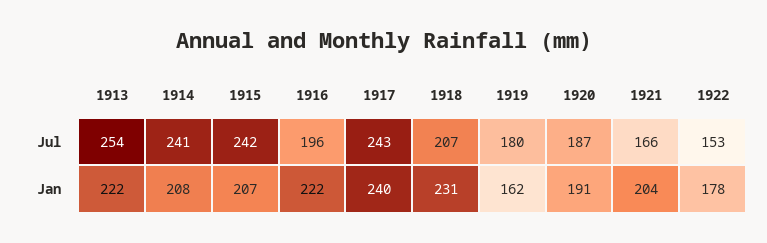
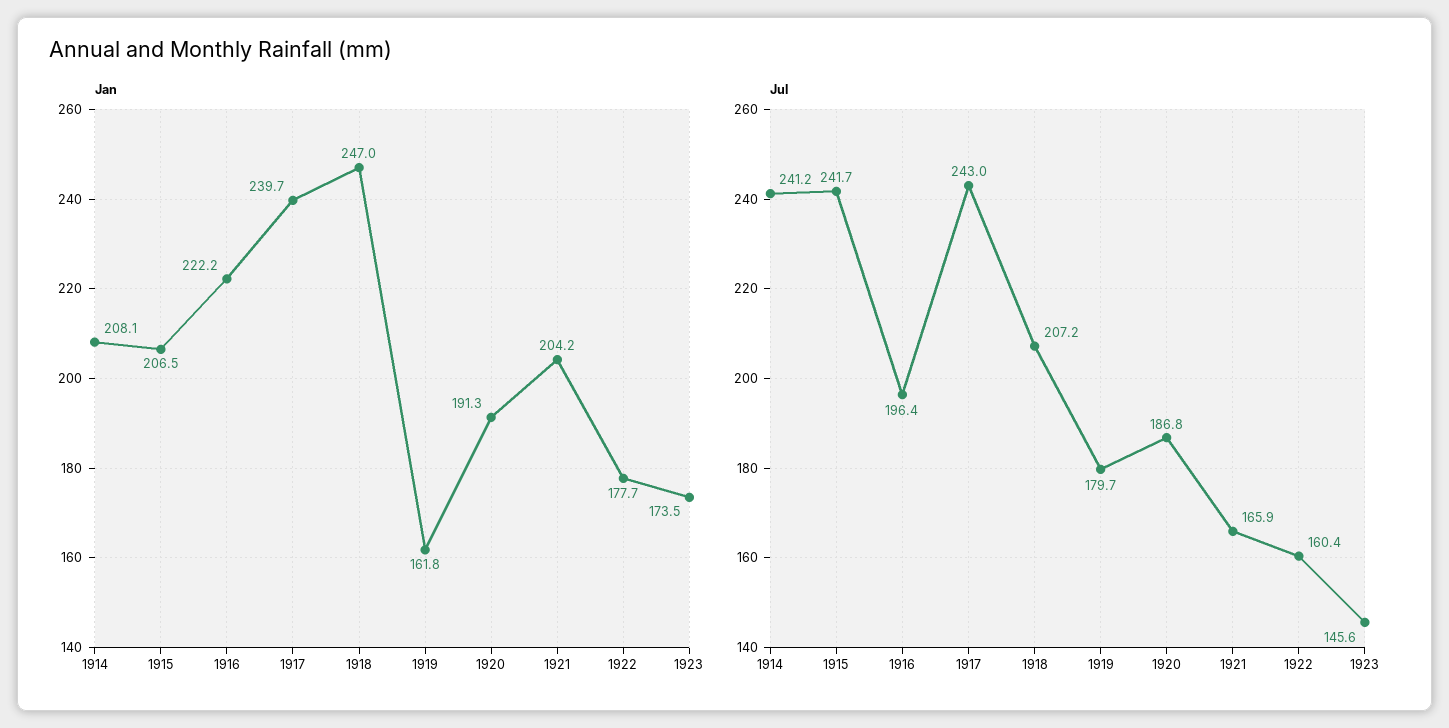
Jul, 1913: 254 -> none
Jul, 1922: 153 -> 160.4
Jan, 1913: 222 -> none
Jan, 1918: 231 -> 247
Jan, 1923: none -> 173.5
Jul, 1923: none -> 145.6

